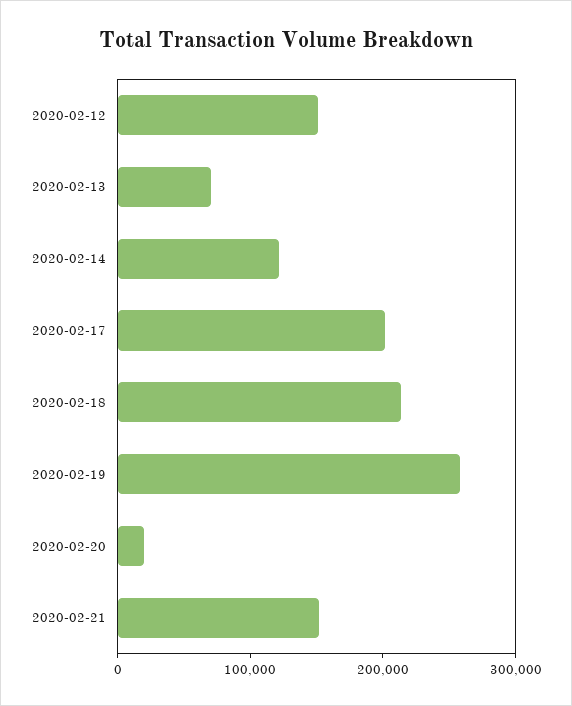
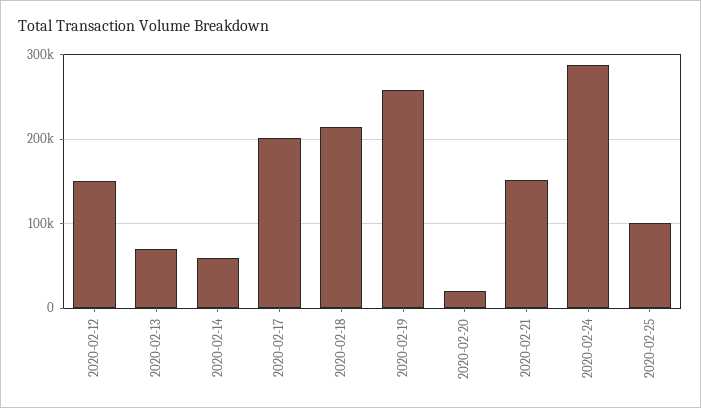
2020-02-14: 120000 -> 60000
2020-02-24: none -> 290000
2020-02-25: none -> 100000

